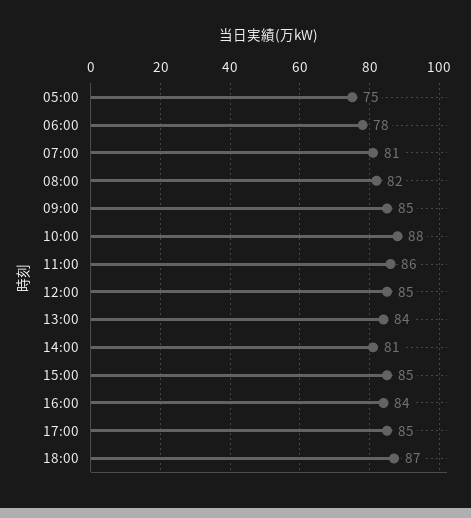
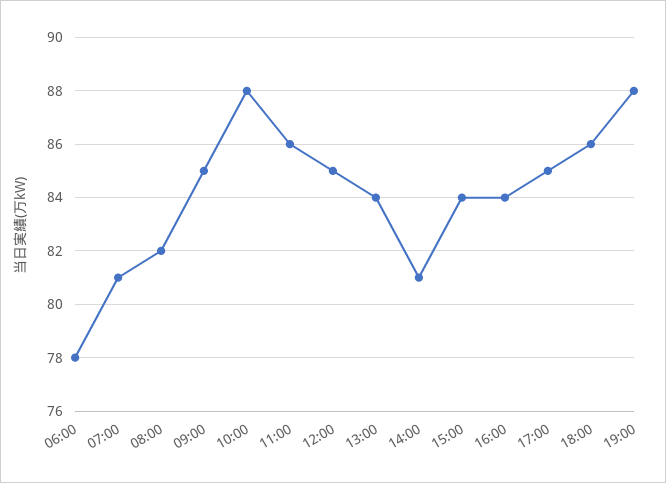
05:00: 75 -> none
15:00: 85 -> 84
18:00: 87 -> 86
19:00: none -> 88

